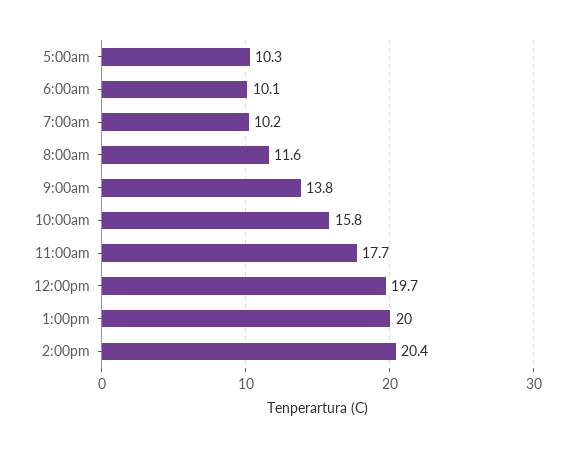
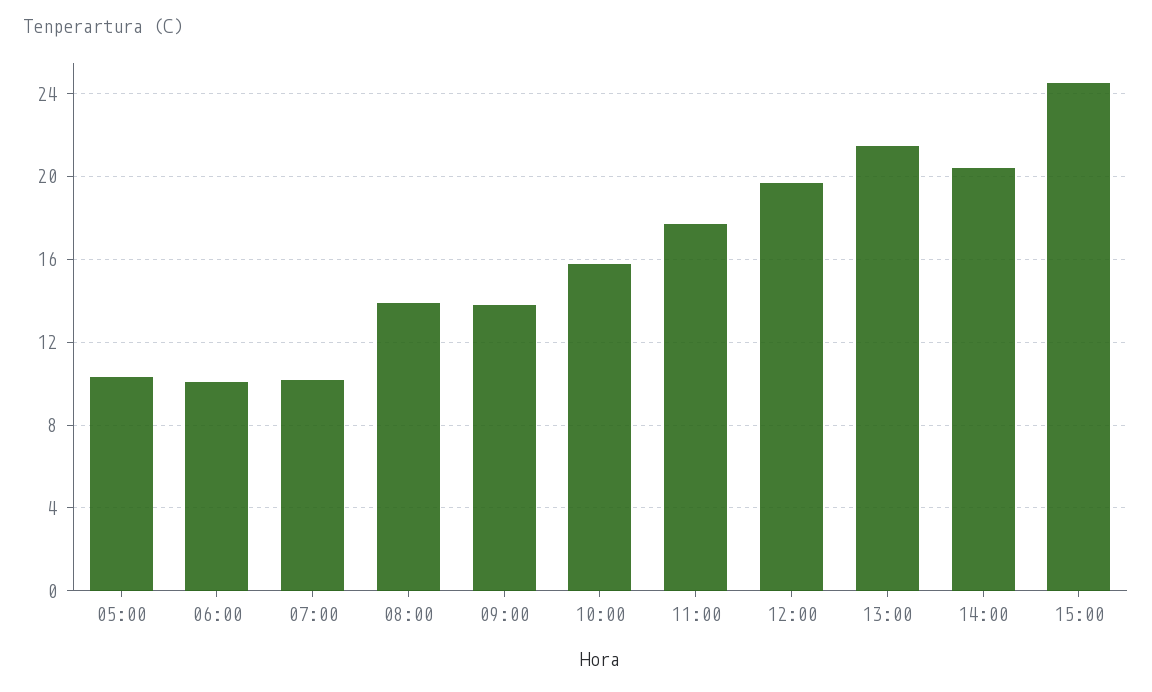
8:00am: 11.6 -> 14
1:00pm: 20 -> 21.5
15:00: none -> 24.5

